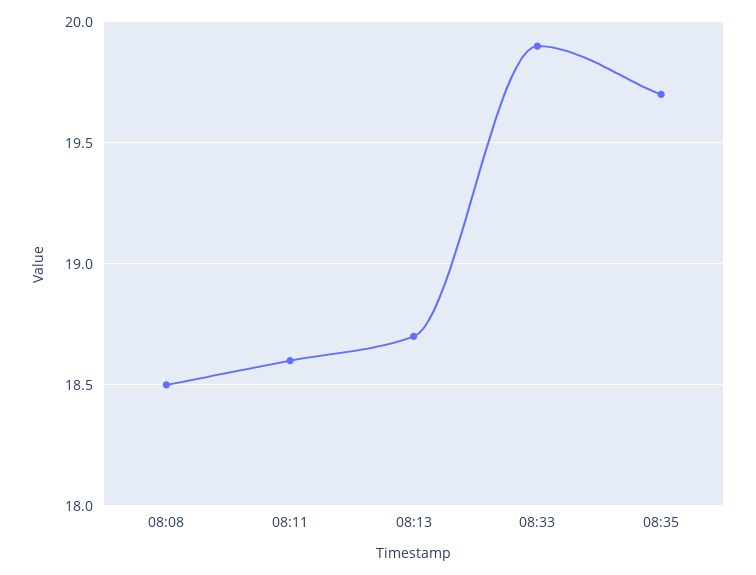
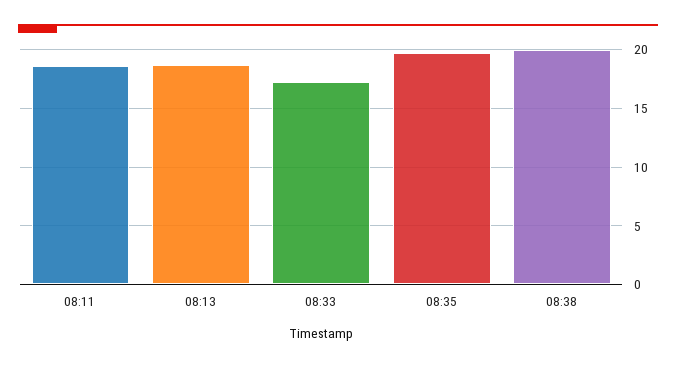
08:08: 18.5 -> none
08:33: 19.9 -> 17
08:38: none -> 20

